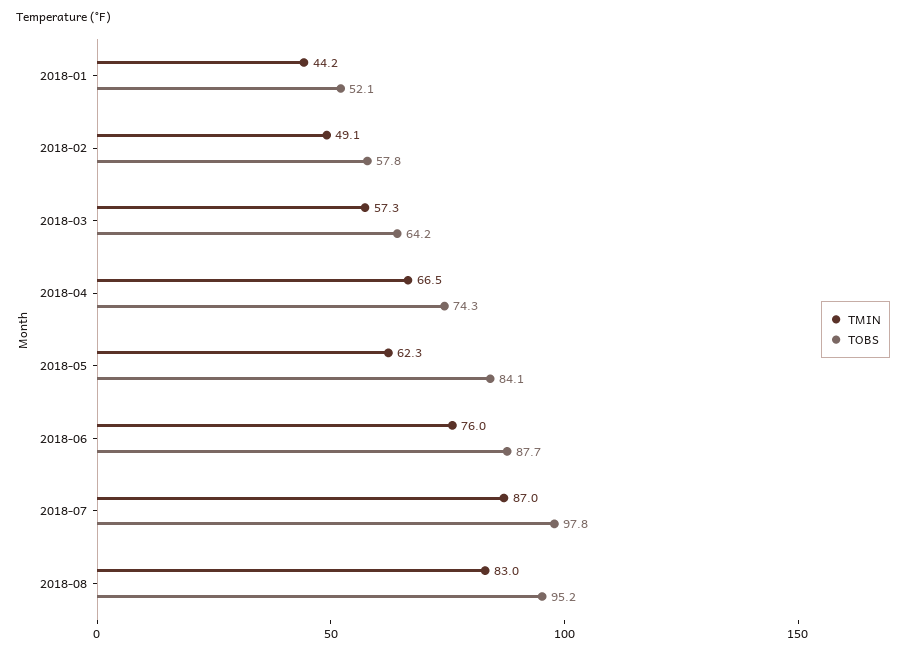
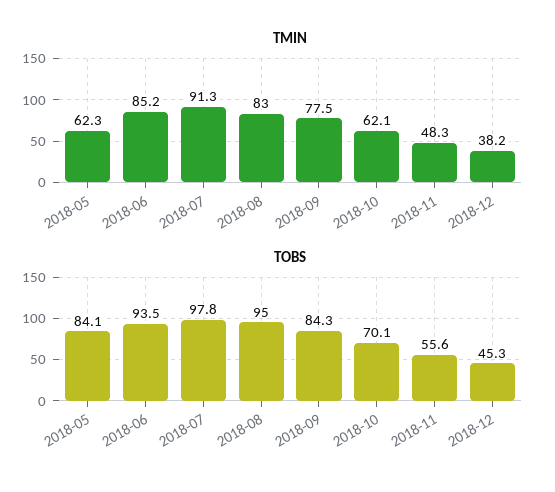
TMIN, 2018-01: 44.2 -> none
TOBS, 2018-01: 52.1 -> none
TMIN, 2018-02: 49.1 -> none
TOBS, 2018-02: 57.8 -> none
TMIN, 2018-03: 57.3 -> none
TOBS, 2018-03: 64.2 -> none
TMIN, 2018-04: 66.5 -> none
TOBS, 2018-04: 74.3 -> none
TMIN, 2018-06: 76 -> 85.2
TOBS, 2018-06: 87.7 -> 93.5
TMIN, 2018-07: 87 -> 91.3
TOBS, 2018-08: 95.2 -> 95
TMIN, 2018-09: none -> 77.5
TMIN, 2018-10: none -> 62.1
TMIN, 2018-11: none -> 48.3
TMIN, 2018-12: none -> 38.2
TOBS, 2018-09: none -> 84.3
TOBS, 2018-10: none -> 70.1
TOBS, 2018-11: none -> 55.6
TOBS, 2018-12: none -> 45.3

